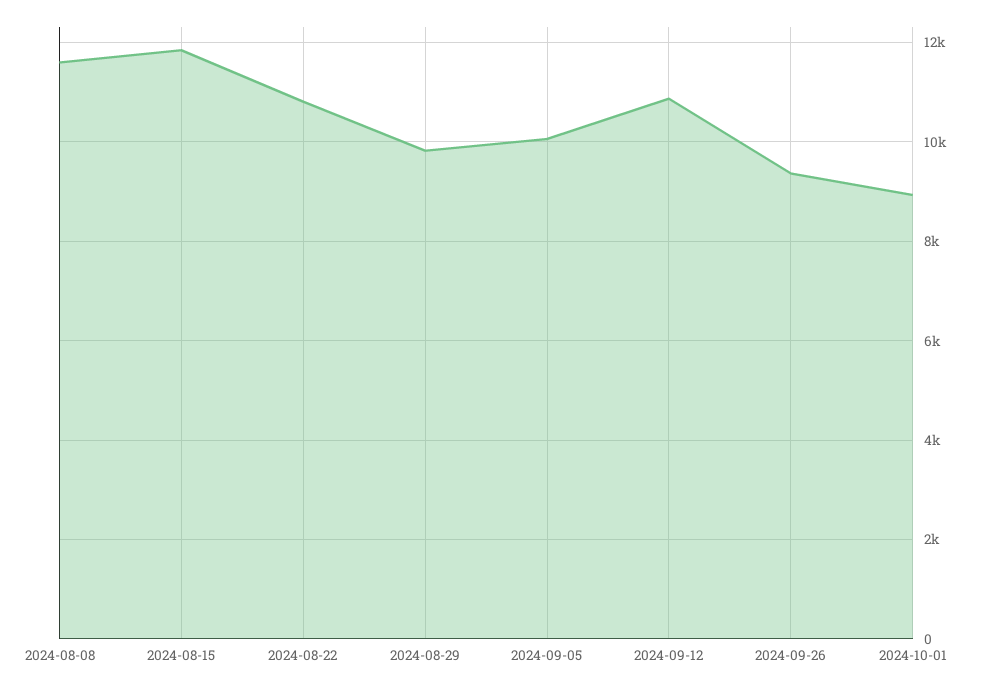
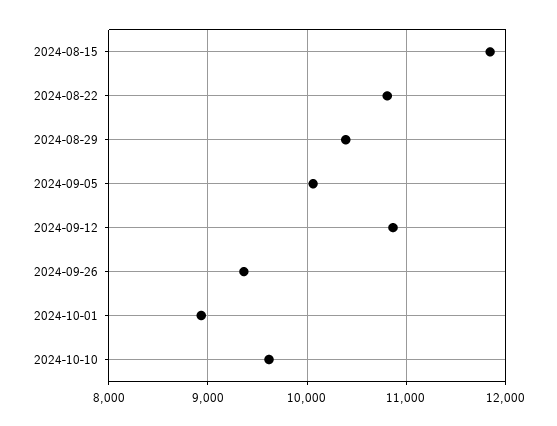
2024-08-08: 11600 -> none
2024-08-29: 9800 -> 10400
2024-10-10: none -> 9600

